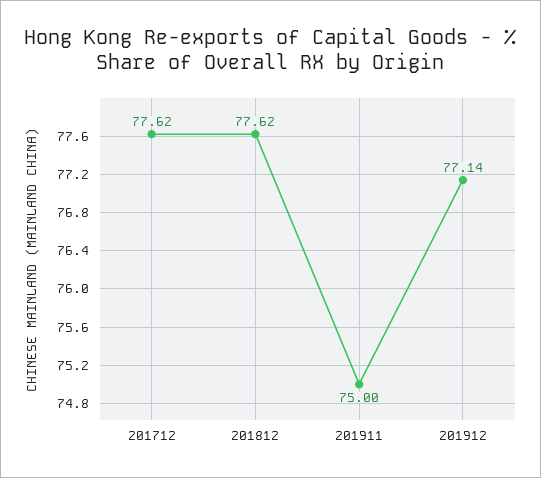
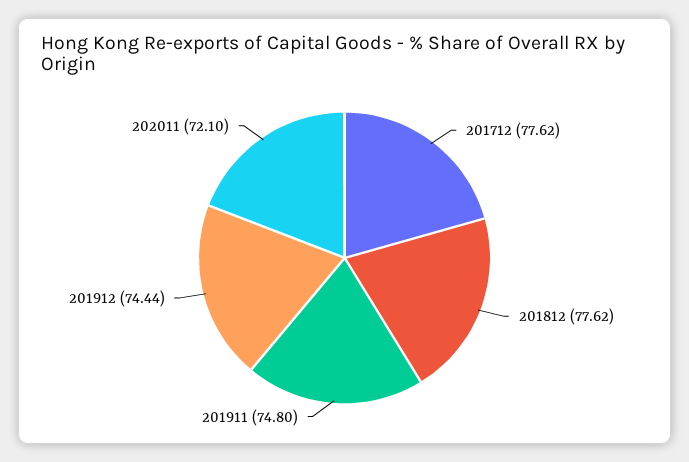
201911: 75 -> 74.8
201912: 77.14 -> 74.44
202011: none -> 72.1

